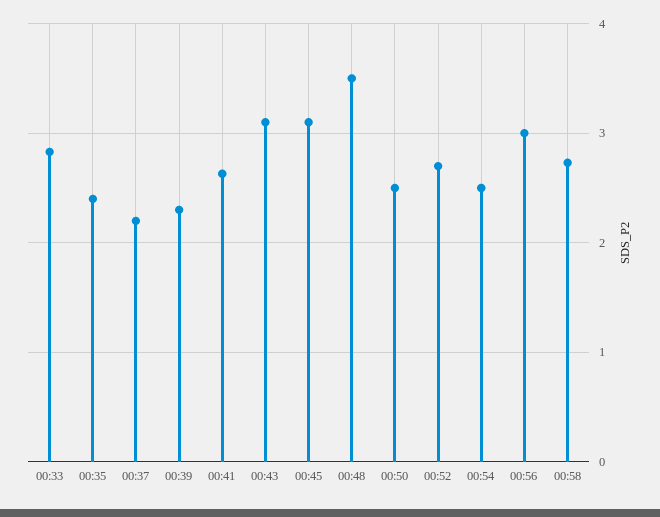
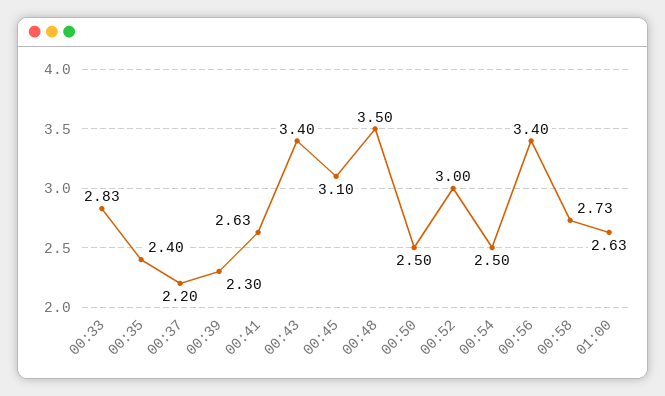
00:43: 3.1 -> 3.4
00:52: 2.7 -> 3
00:56: 3 -> 3.4
01:00: none -> 2.63

